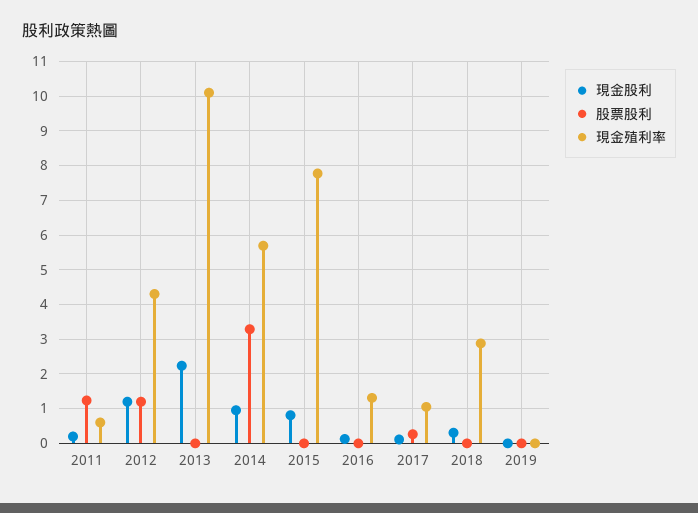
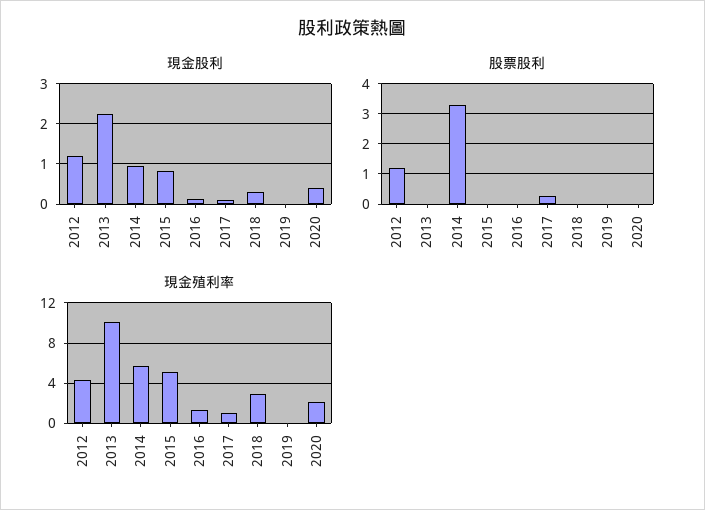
現金股利, 2011: 0.2 -> none
股票股利, 2011: 1.2 -> none
現金殖利率, 2011: 0.6 -> none
現金殖利率, 2015: 7.8 -> 5
現金股利, 2020: none -> 0.4
股票股利, 2020: none -> 0
現金殖利率, 2020: none -> 2

